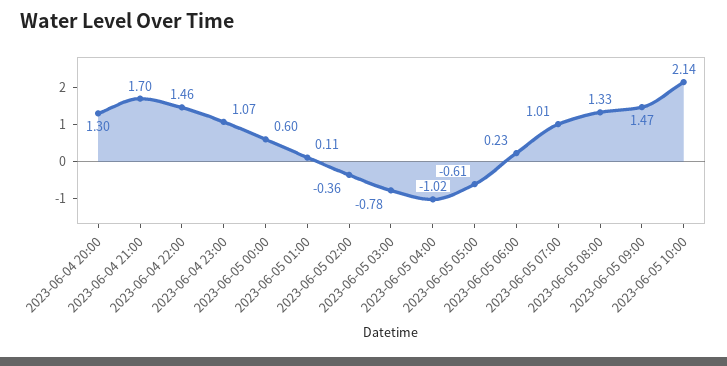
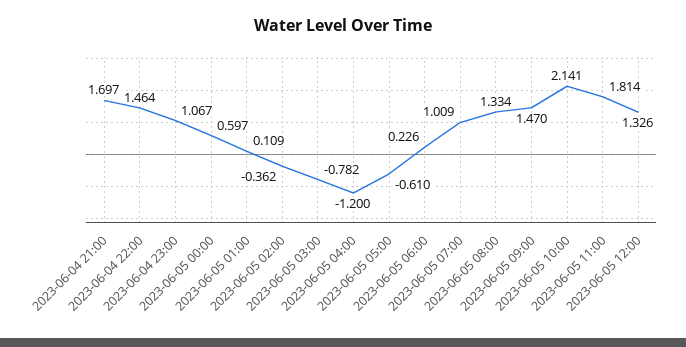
2023-06-04 20:00: 1.3 -> none
2023-06-05 04:00: -1.02 -> -1.2
2023-06-05 11:00: none -> 1.814
2023-06-05 12:00: none -> 1.326

